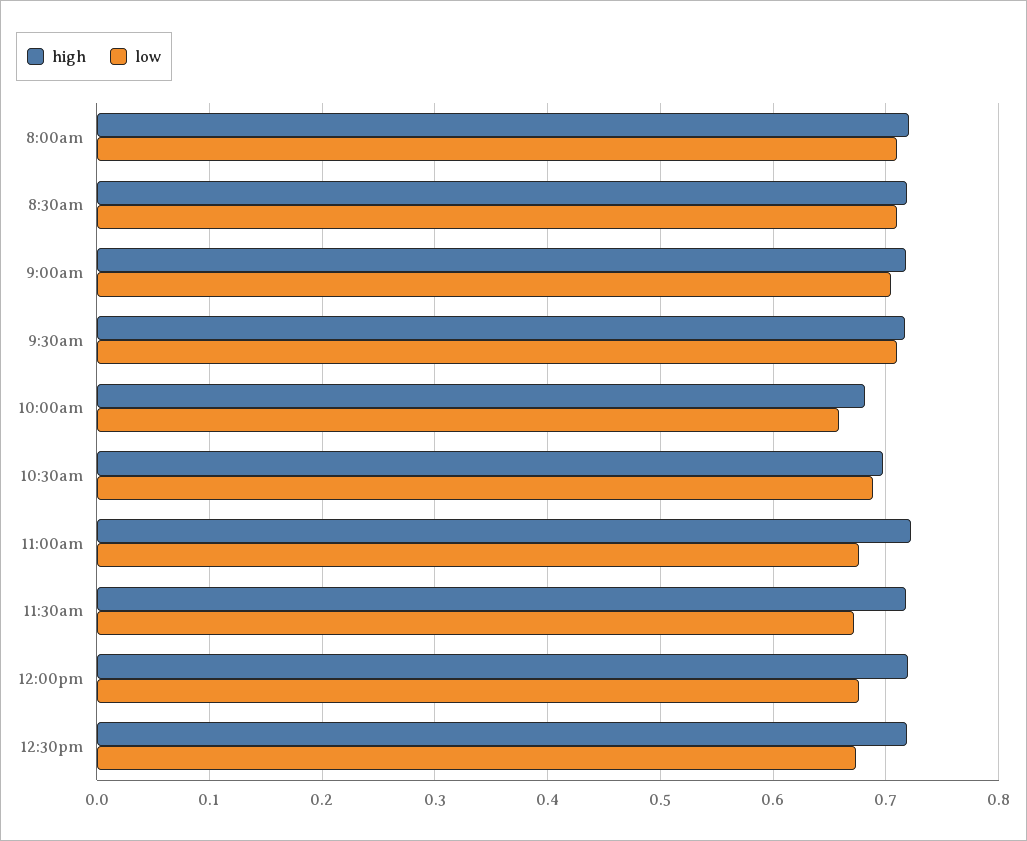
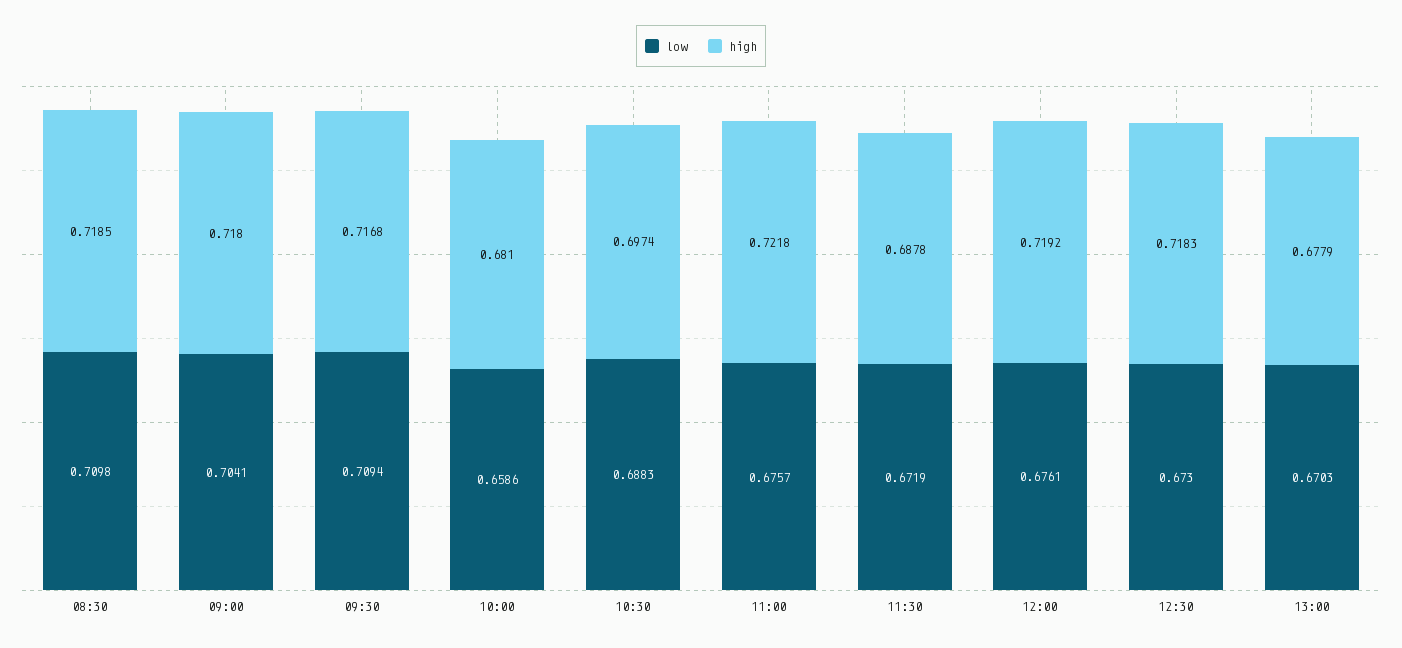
high, 8:00am: 0.72 -> none
low, 8:00am: 0.71 -> none
high, 11:30am: 0.72 -> 0.6878
low, 13:00: none -> 0.6703
high, 13:00: none -> 0.6779

